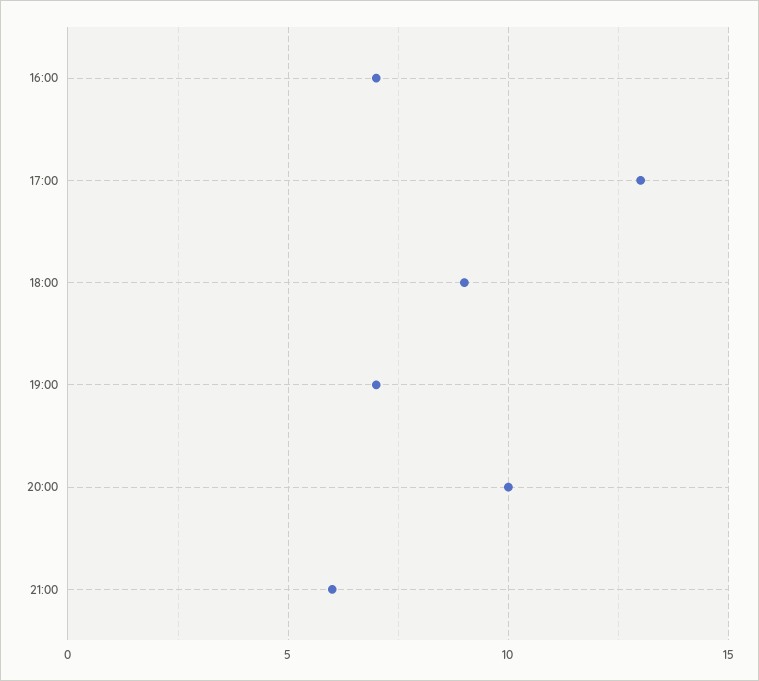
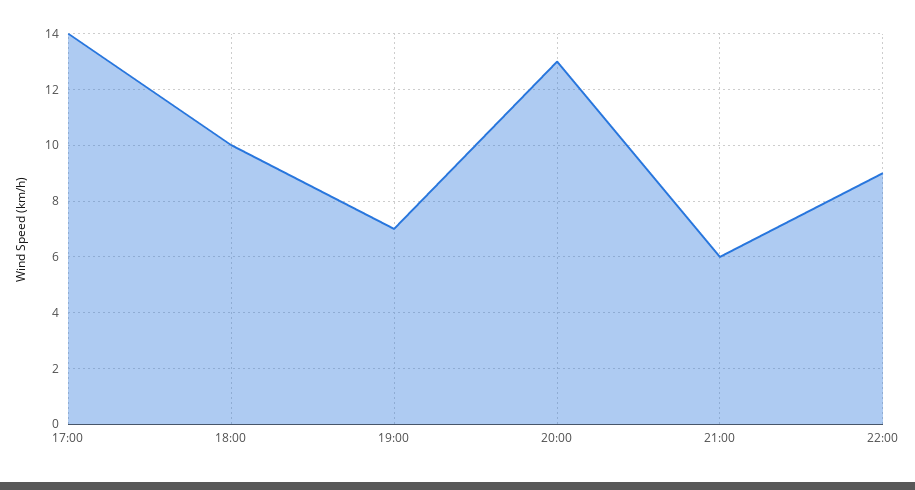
16:00: 7 -> none
17:00: 13 -> 14
18:00: 9 -> 10
20:00: 10 -> 13
22:00: none -> 9

